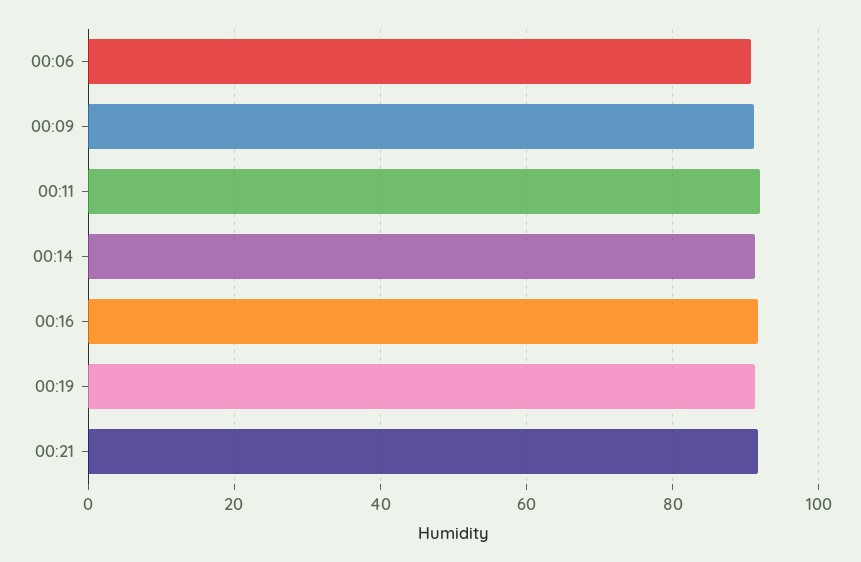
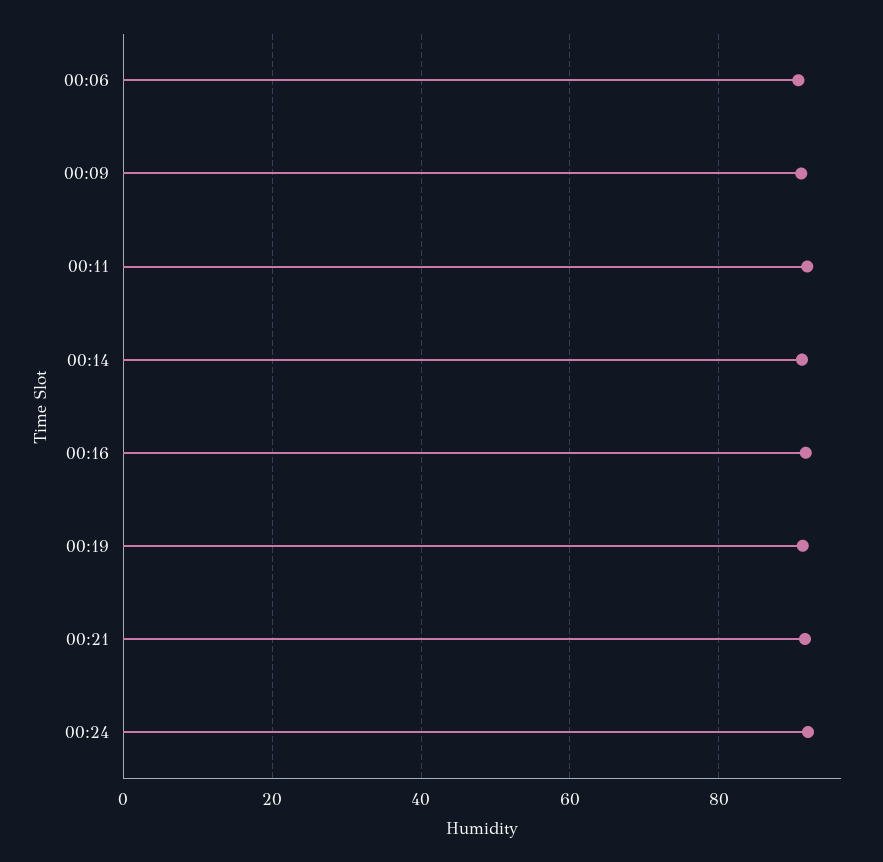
00:24: none -> 92

